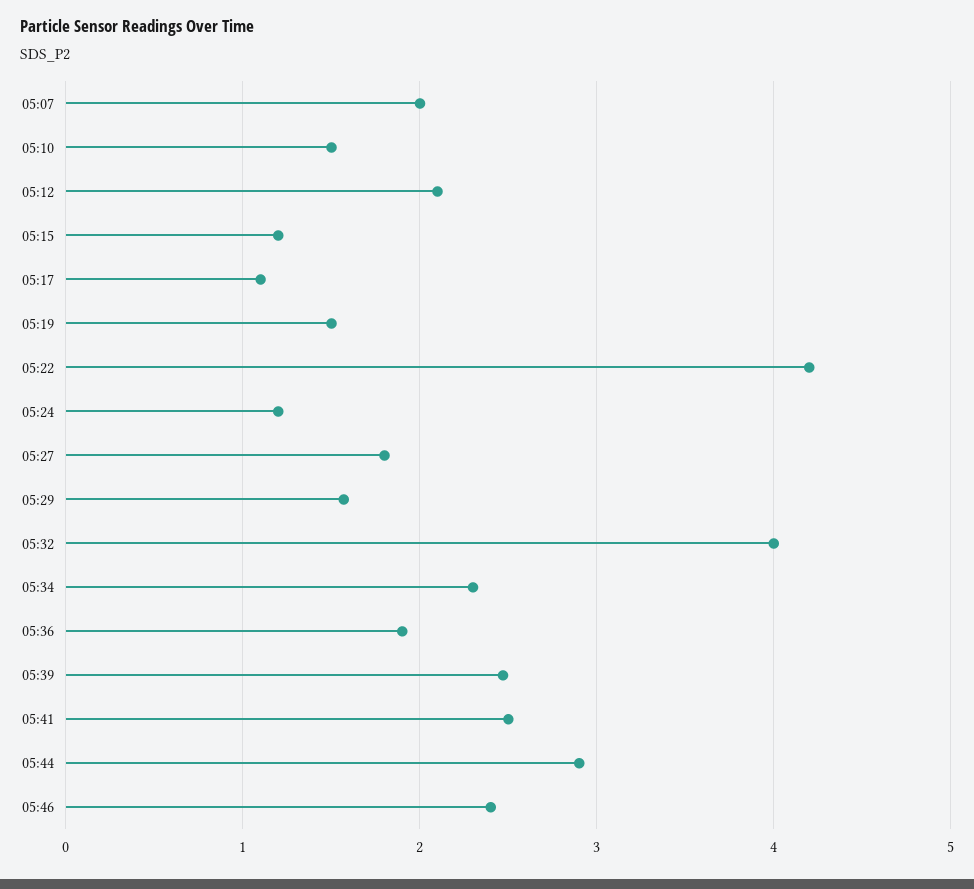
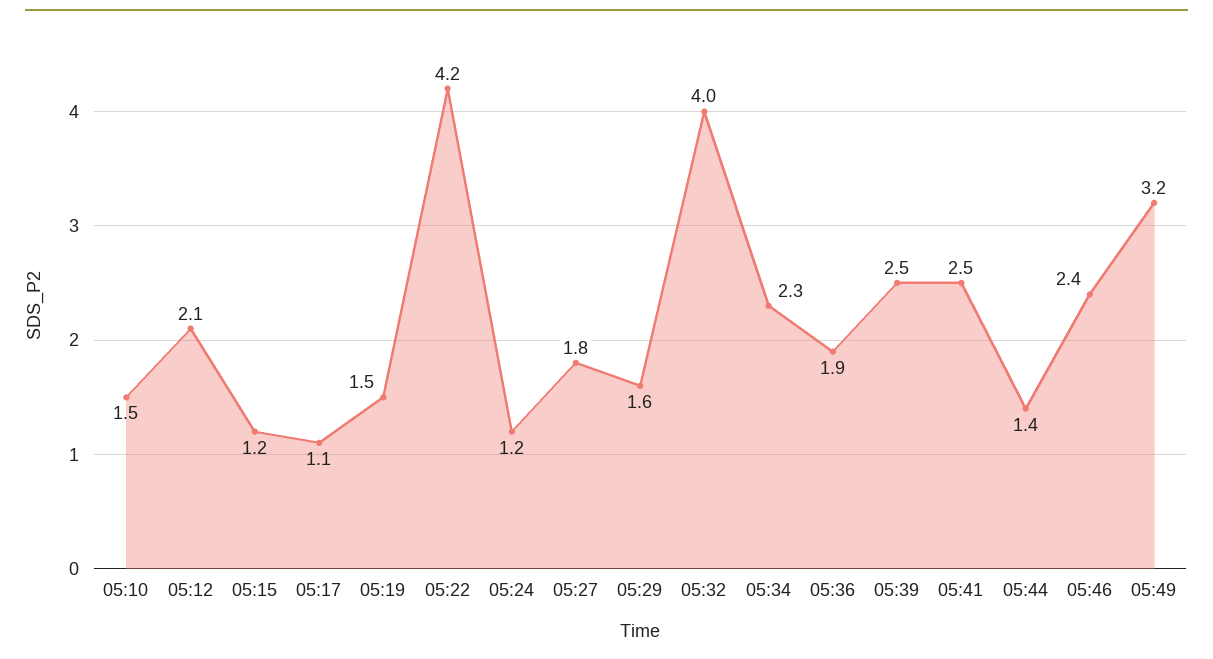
05:07: 2 -> none
05:44: 2.9 -> 1.4
05:49: none -> 3.2

